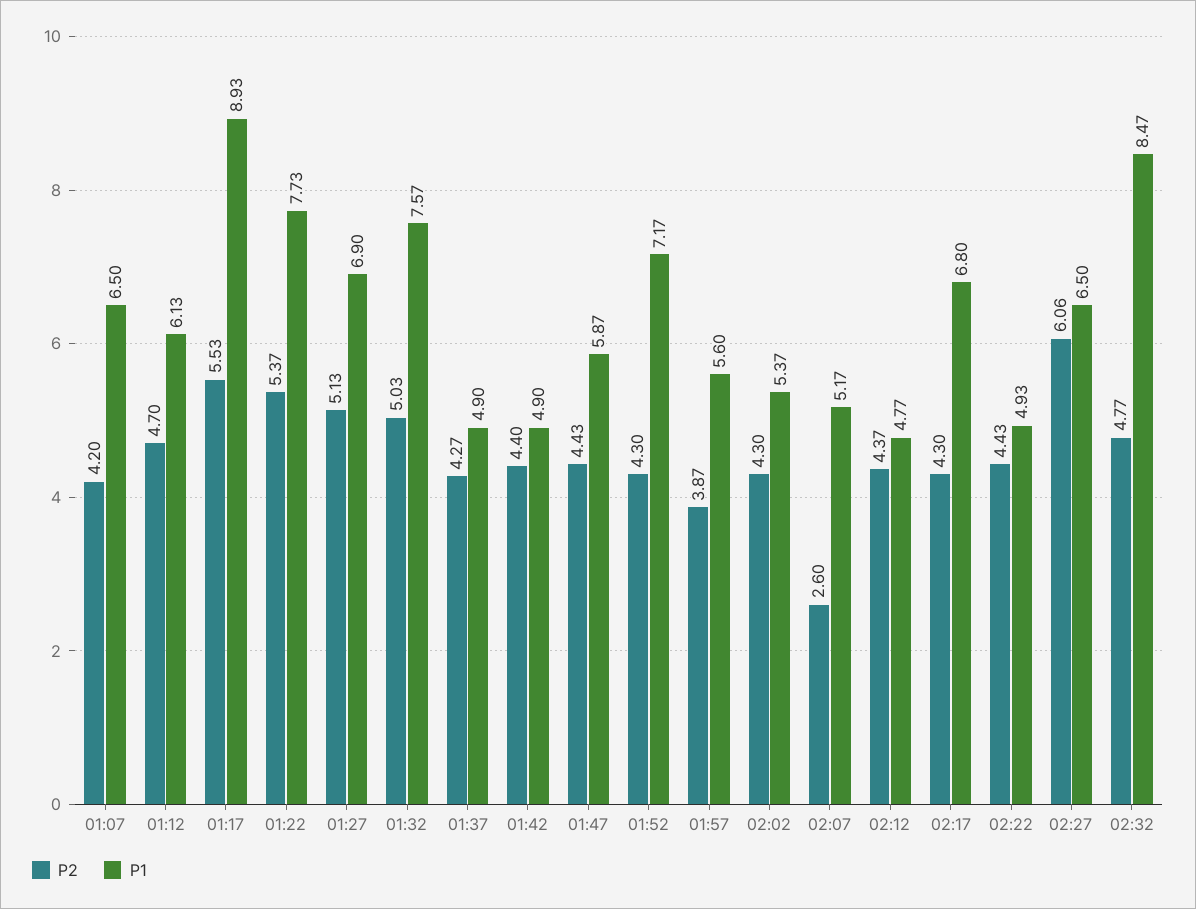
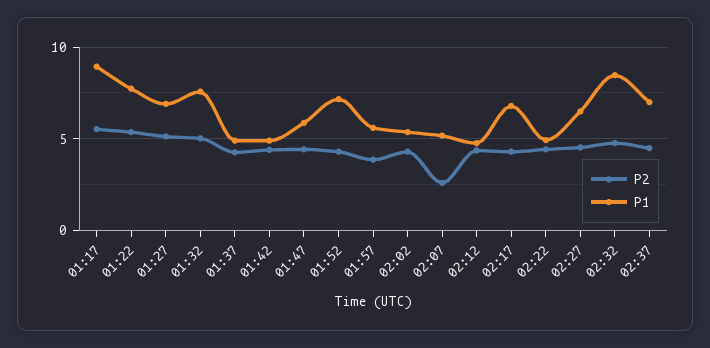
P2, 01:07: 4.2 -> none
P1, 01:07: 6.5 -> none
P2, 01:12: 4.7 -> none
P1, 01:12: 6.13 -> none
P2, 02:27: 6.06 -> 4.5
P2, 02:37: none -> 4.5
P1, 02:37: none -> 7

